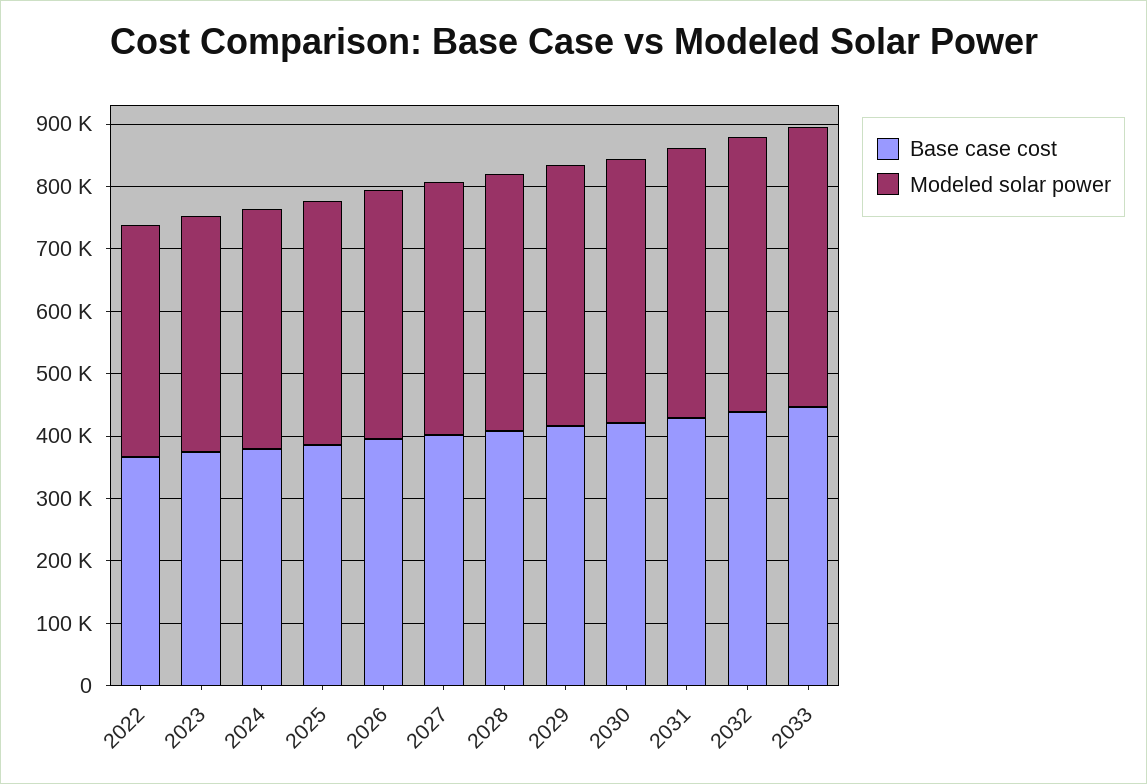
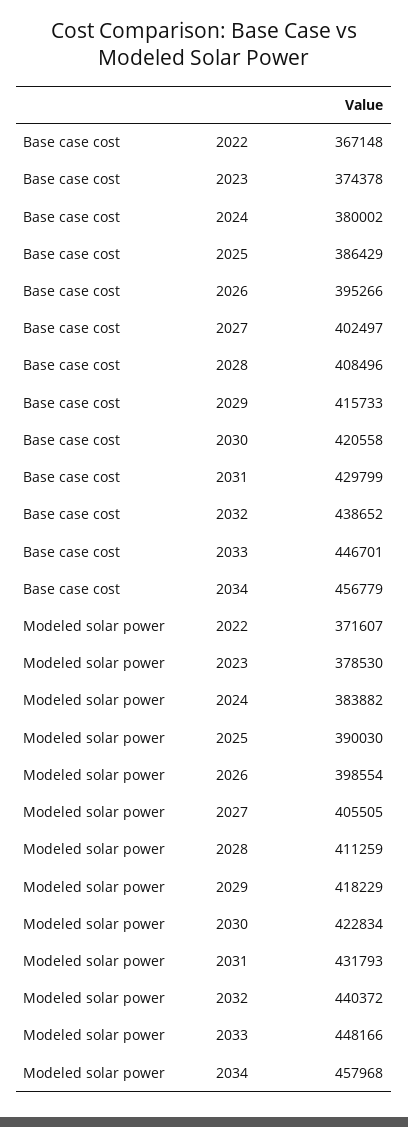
Base case cost, 2034: none -> 456779
Modeled solar power, 2034: none -> 457968

